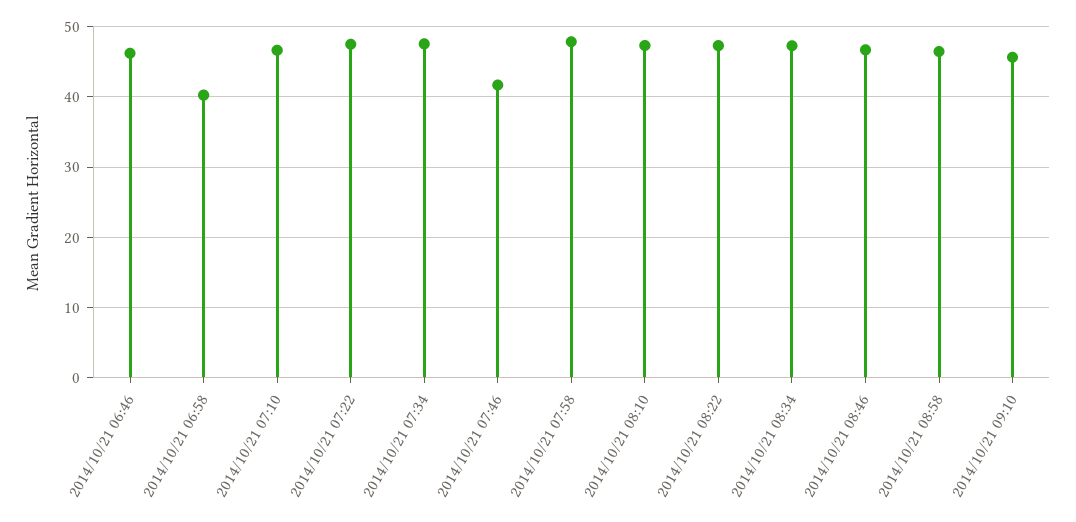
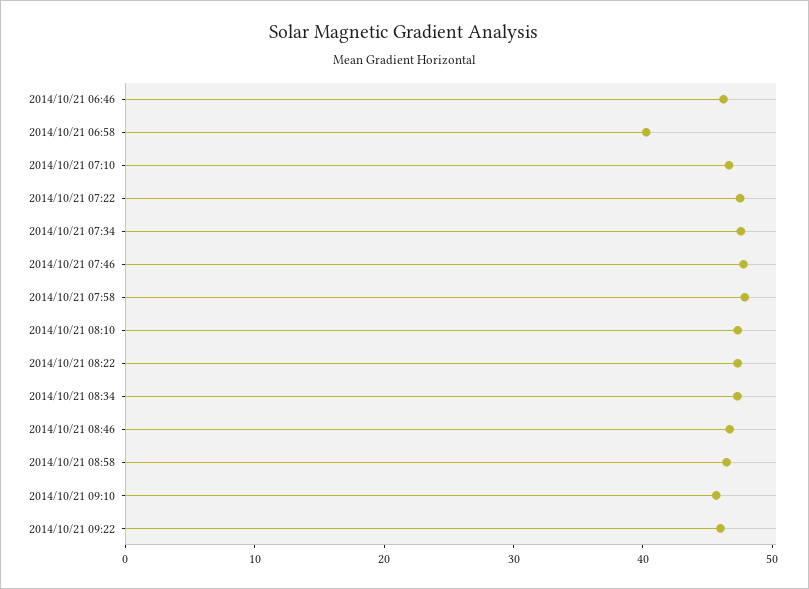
2014/10/21 07:46: 42 -> 48
2014/10/21 09:22: none -> 46

